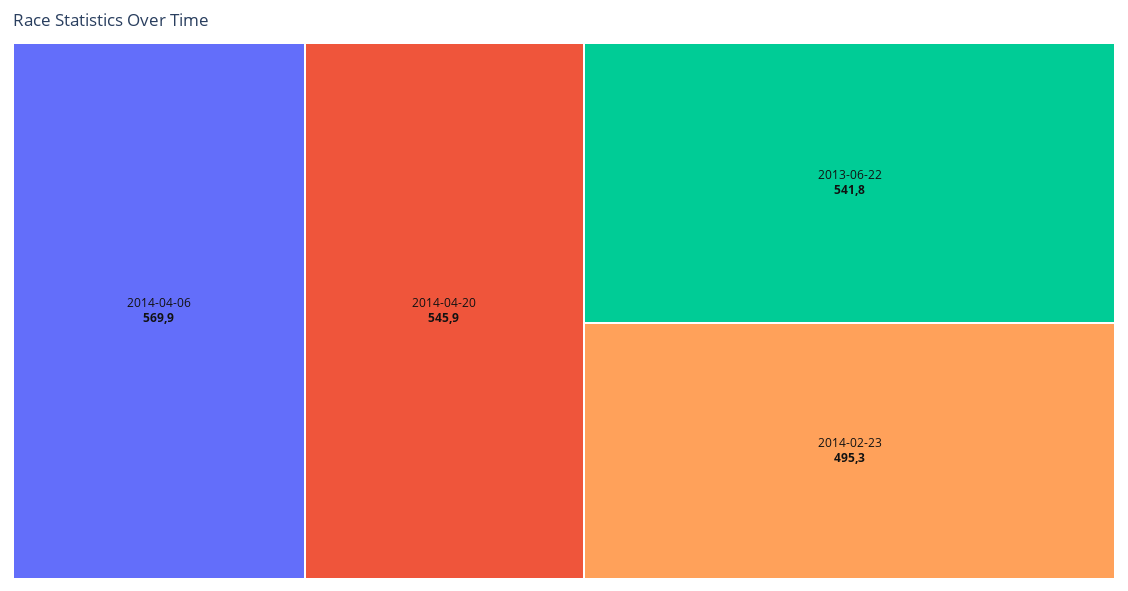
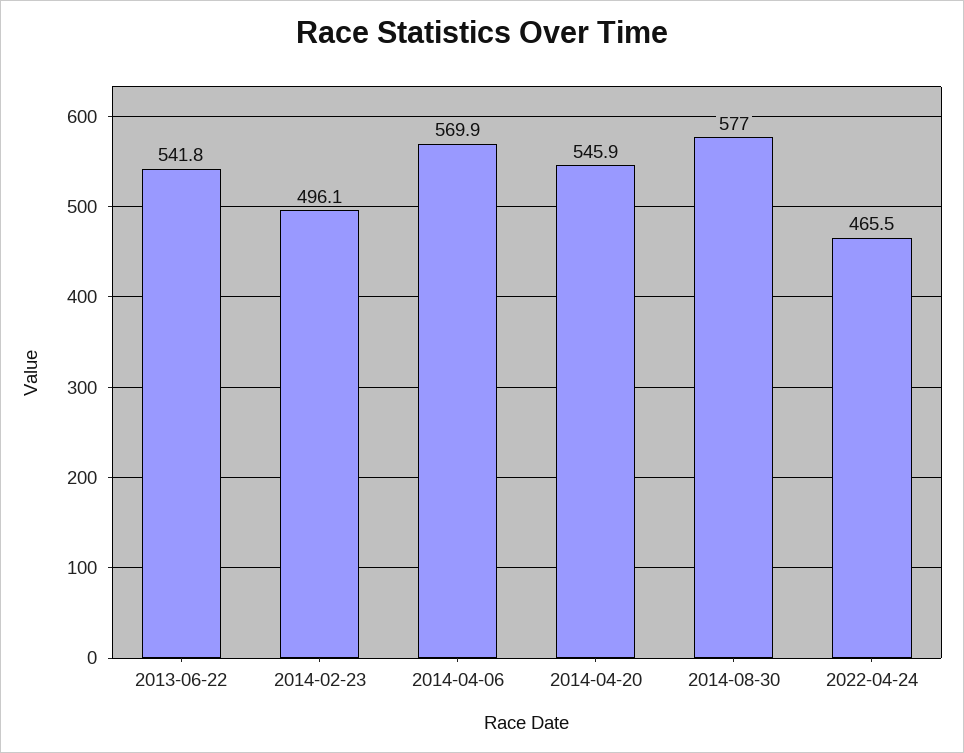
2014-02-23: 495.3 -> 496.1
2014-08-30: none -> 577
2022-04-24: none -> 465.5

